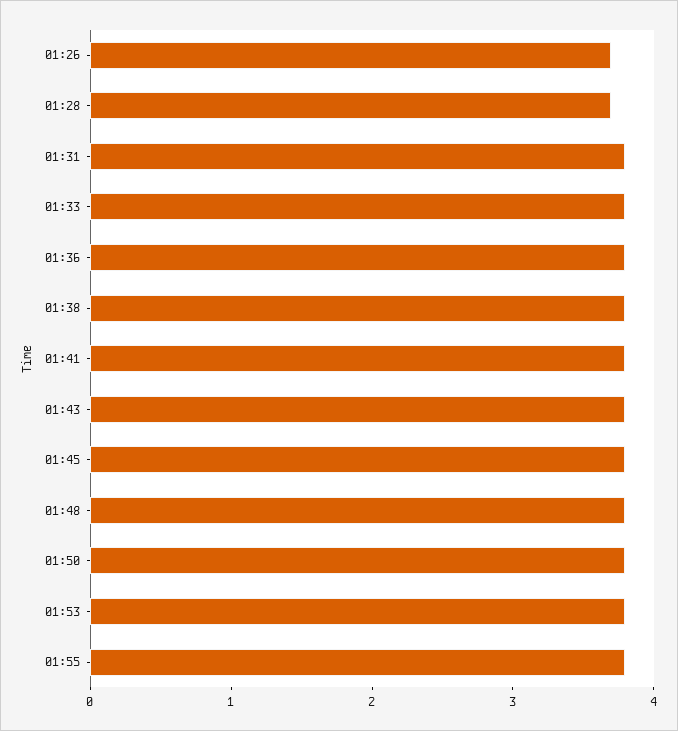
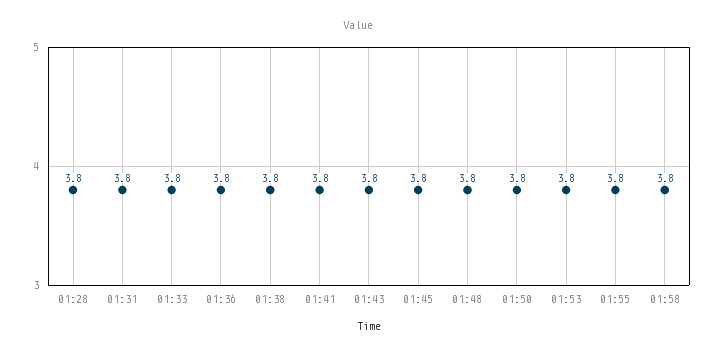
01:26: 3.7 -> none
01:28: 3.7 -> 3.8
01:58: none -> 3.8

